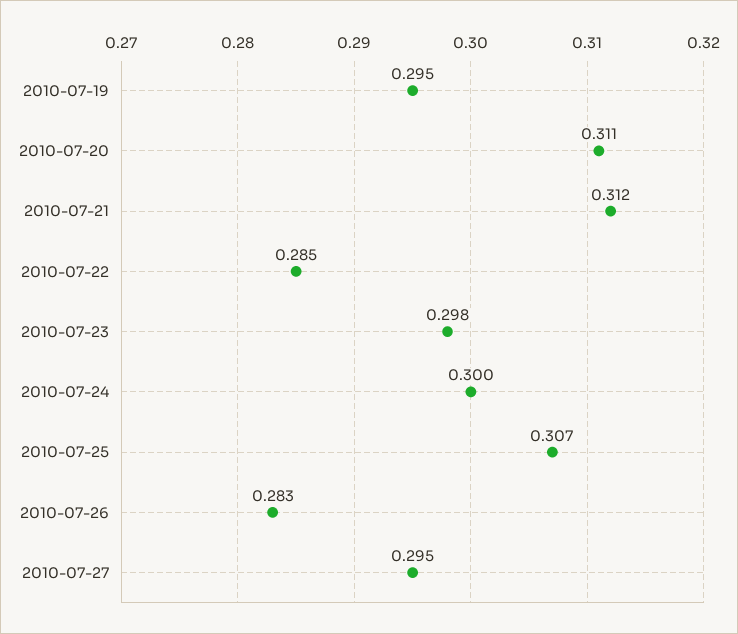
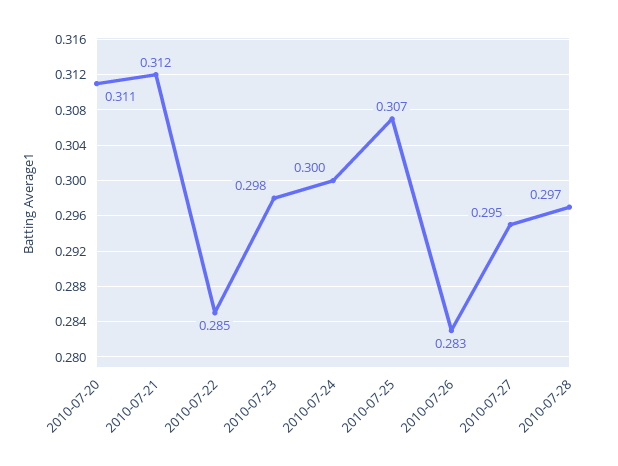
2010-07-19: 0.295 -> none
2010-07-28: none -> 0.297

